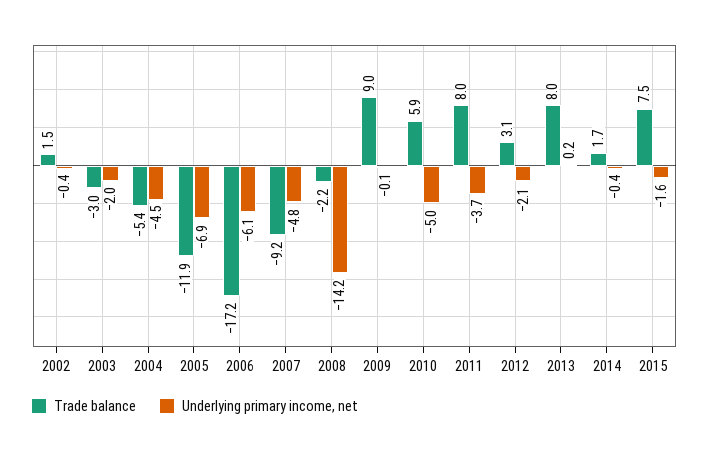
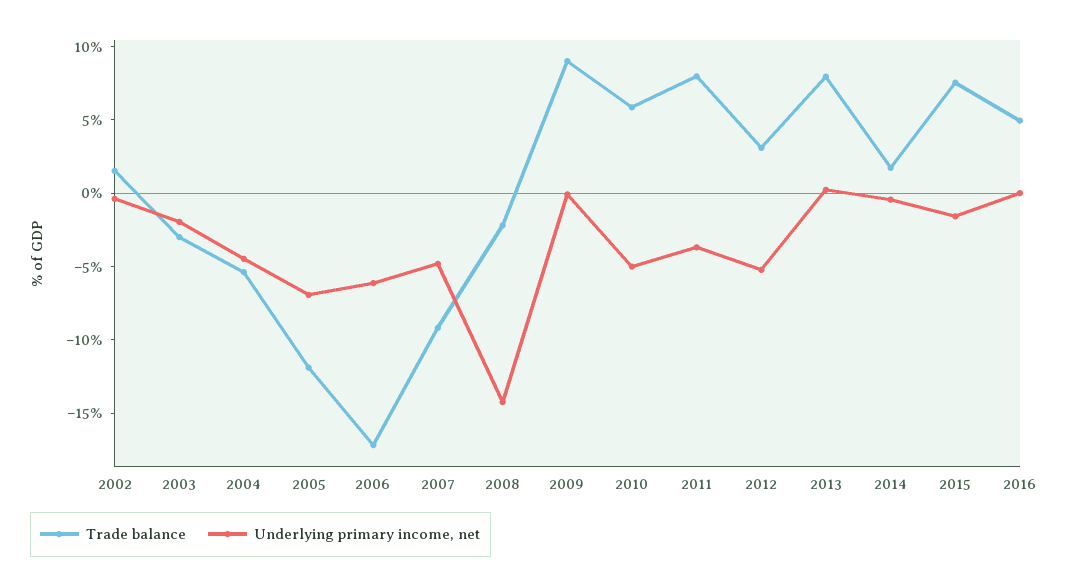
Underlying primary income, net, 2012: -2.1 -> -5
Trade balance, 2016: none -> 5
Underlying primary income, net, 2016: none -> 0

